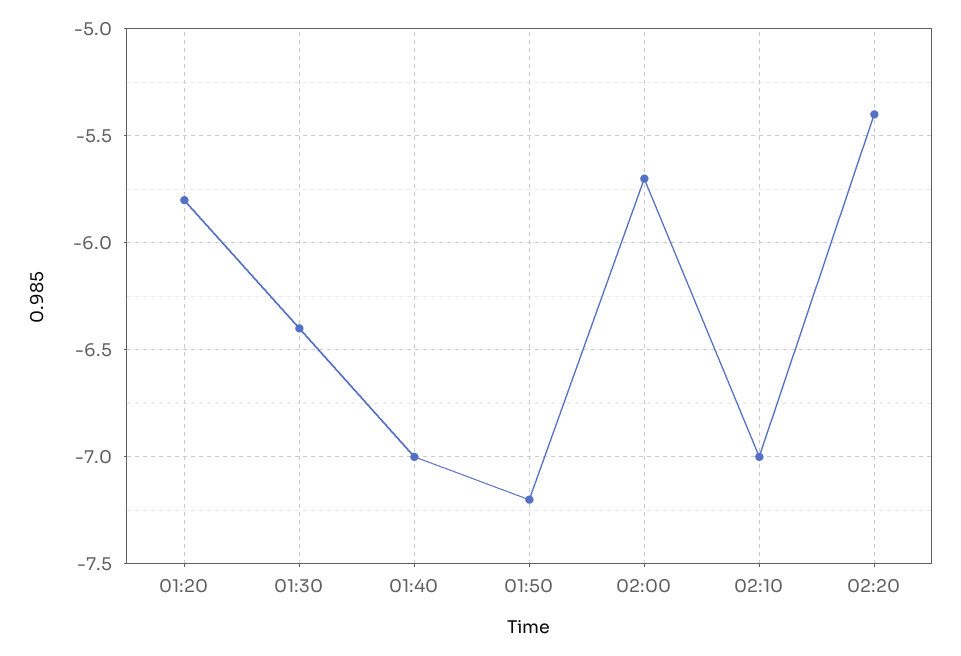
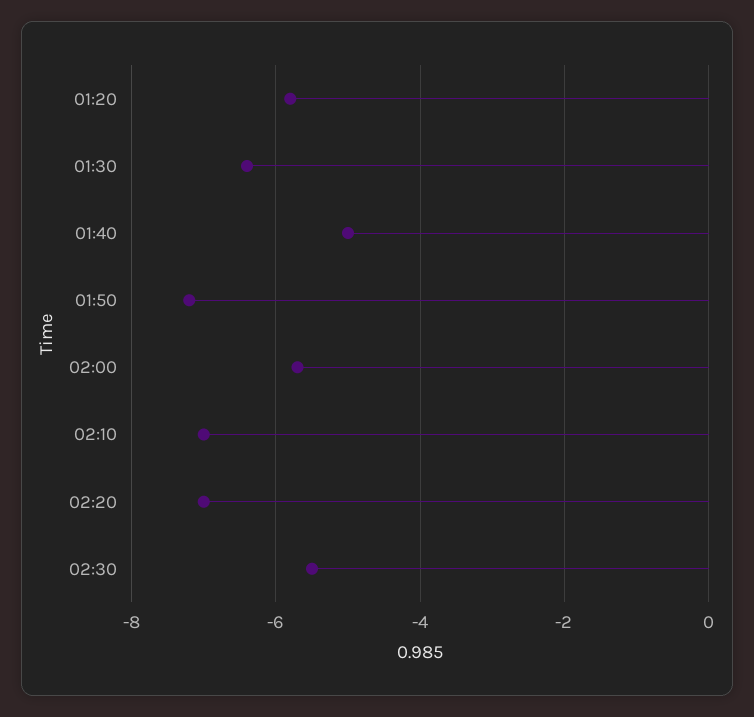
01:40: -7 -> -5
02:20: -5.4 -> -7
02:30: none -> -5.5

